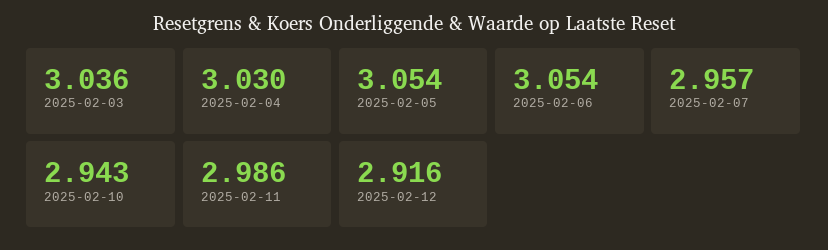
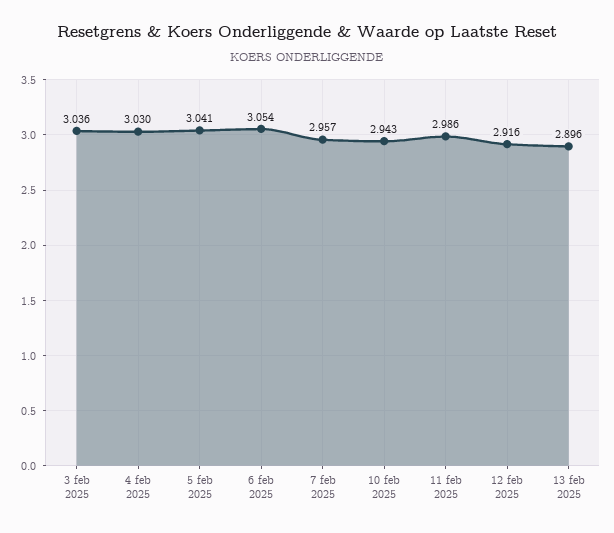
2025-02-05: 3.054 -> 3.041
13 feb 2025: none -> 2.896

